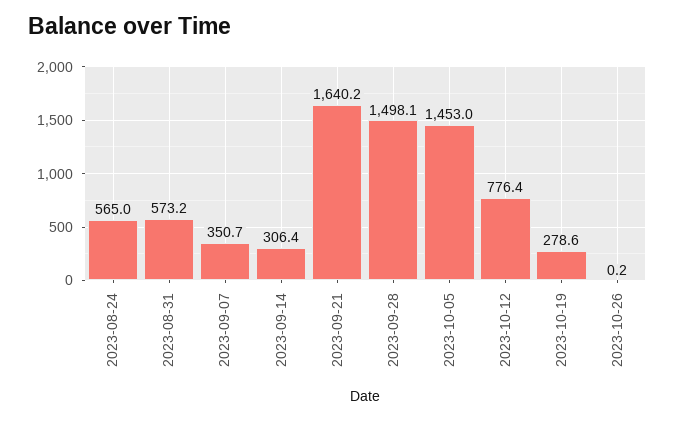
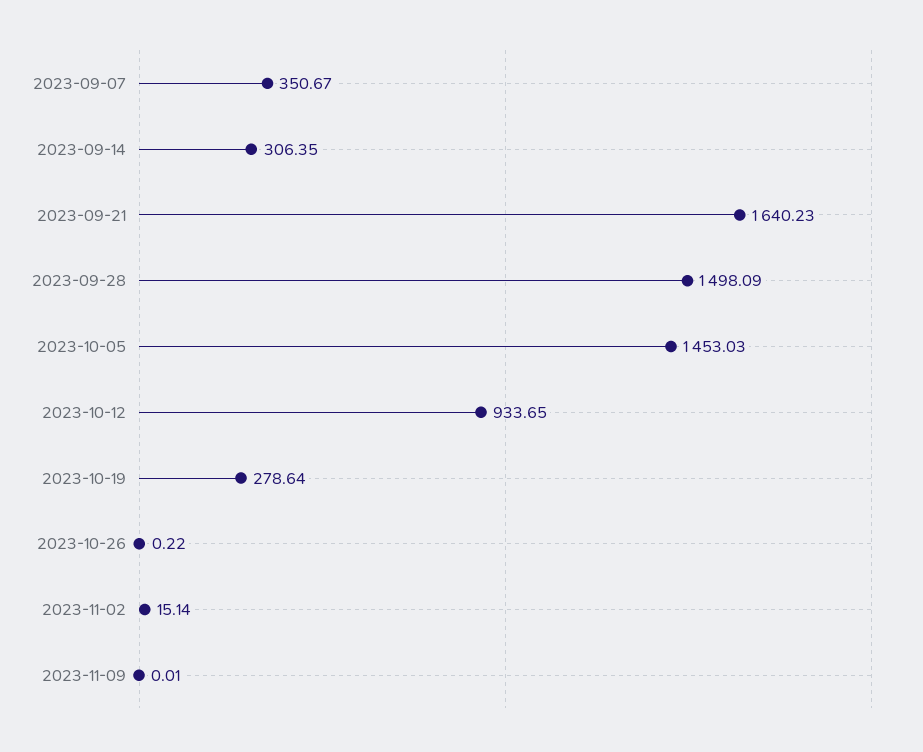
2023-08-24: 565 -> none
2023-08-31: 573.2 -> none
2023-10-12: 776.4 -> 933.65
2023-11-02: none -> 15.14
2023-11-09: none -> 0.01

